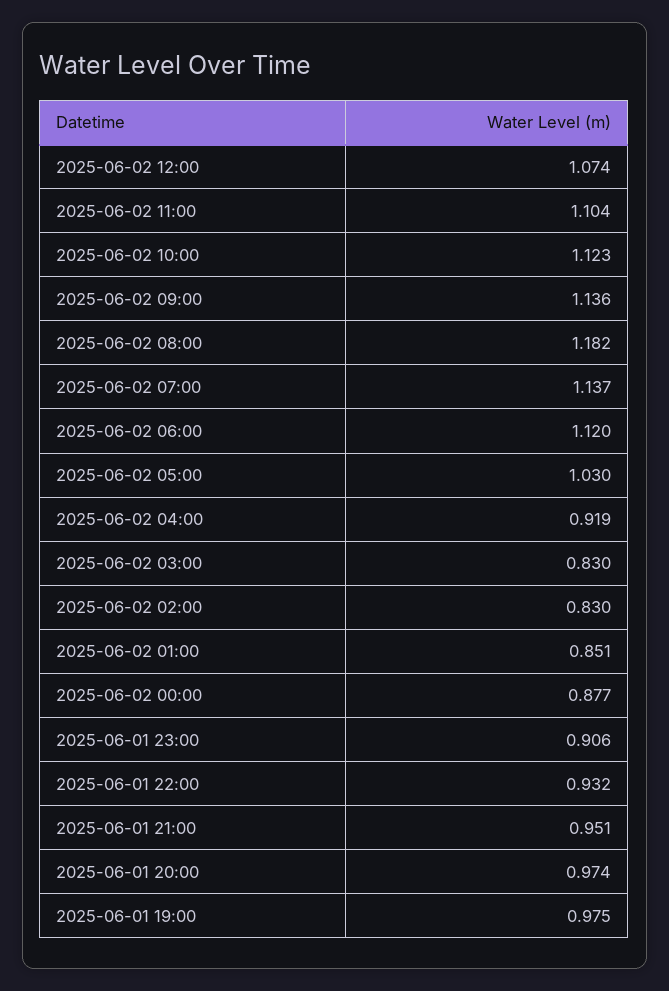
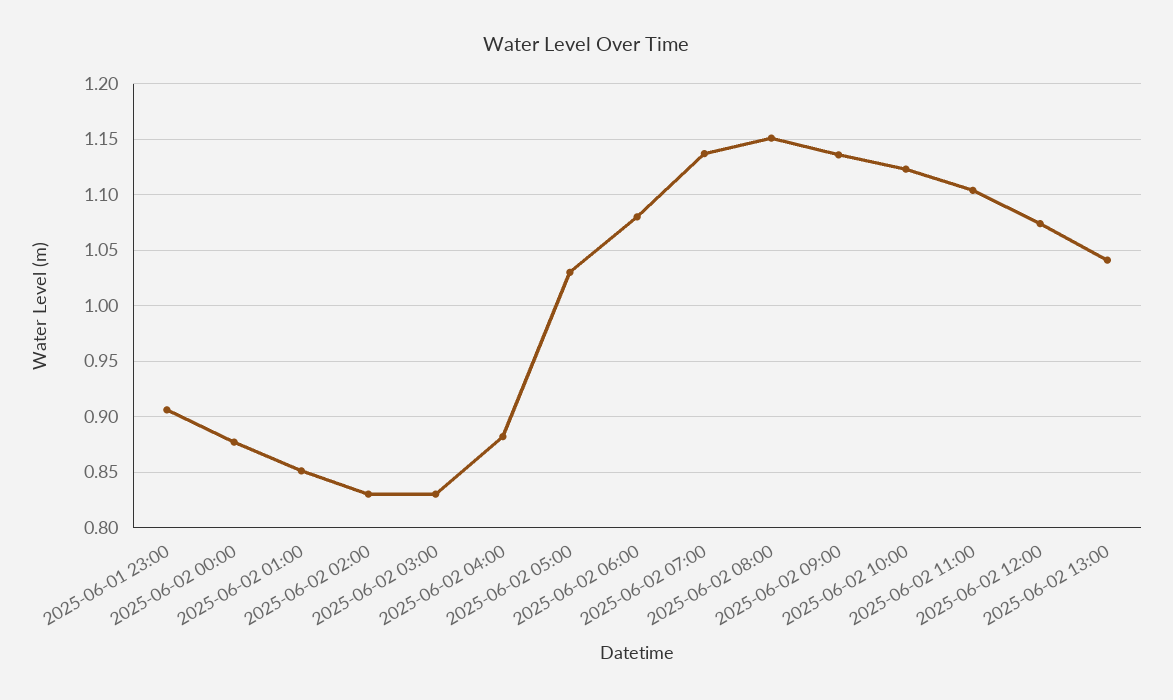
2025-06-02 08:00: 1.182 -> 1.15
2025-06-02 06:00: 1.12 -> 1.08
2025-06-02 04:00: 0.919 -> 0.88
2025-06-01 22:00: 0.932 -> none
2025-06-01 21:00: 0.951 -> none
2025-06-01 20:00: 0.974 -> none
2025-06-01 19:00: 0.975 -> none
2025-06-02 13:00: none -> 1.04

